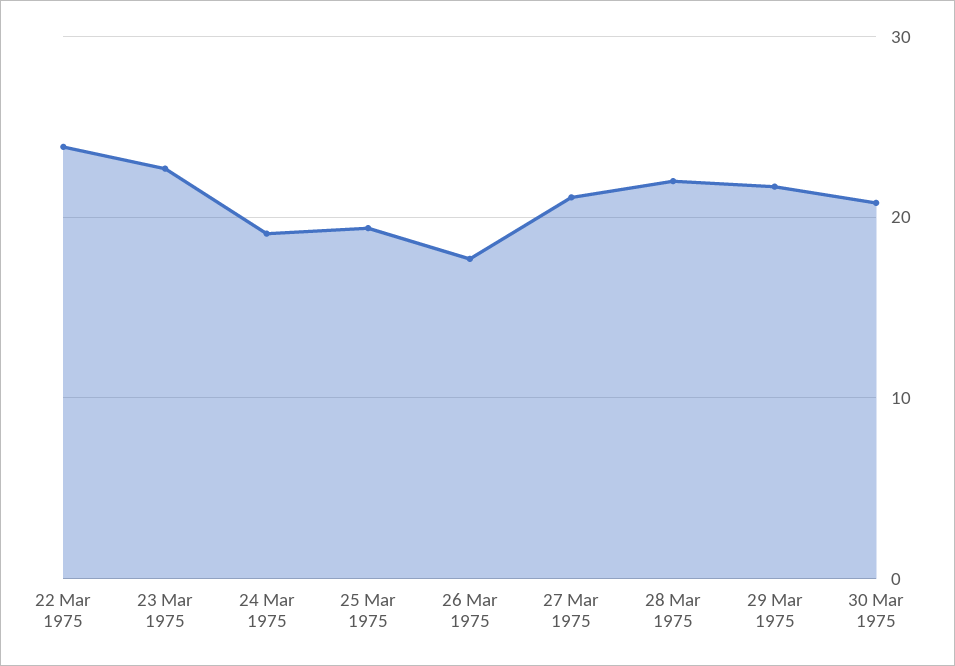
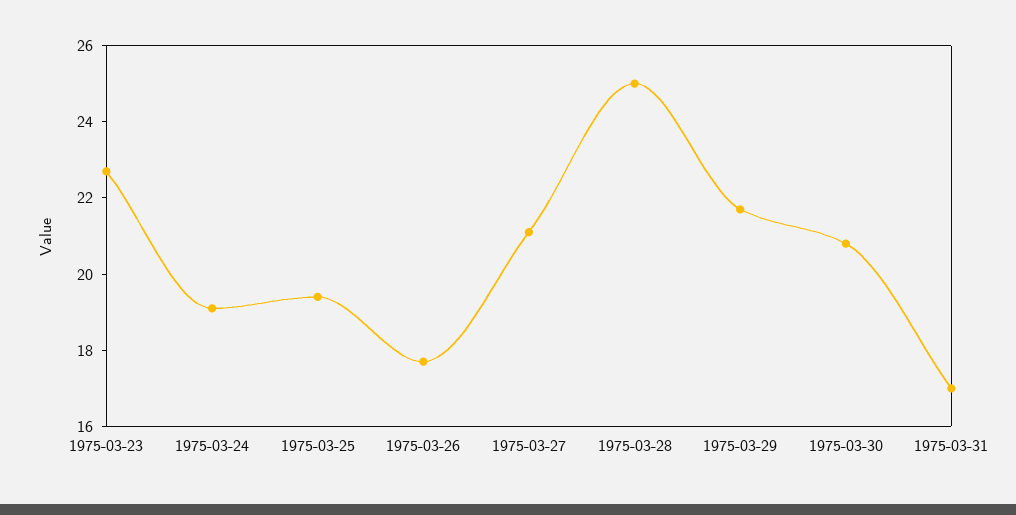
22 Mar 1975: 24 -> none
28 Mar 1975: 22 -> 25
1975-03-31: none -> 17

